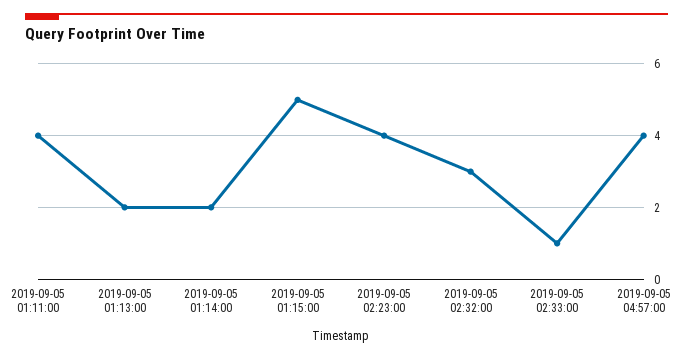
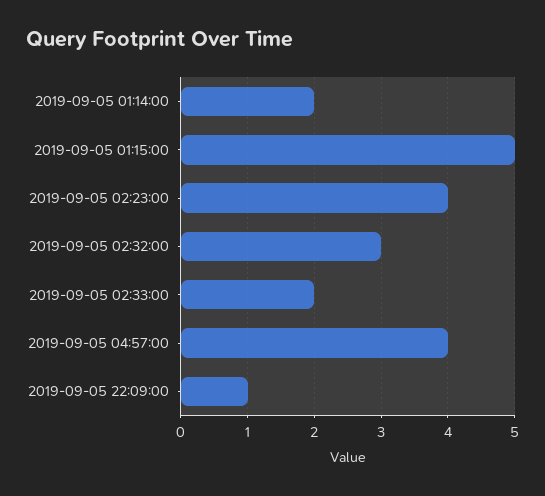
2019-09-05 01:11:00: 4 -> none
2019-09-05 01:13:00: 2 -> none
2019-09-05 02:33:00: 1 -> 2
2019-09-05 22:09:00: none -> 1

